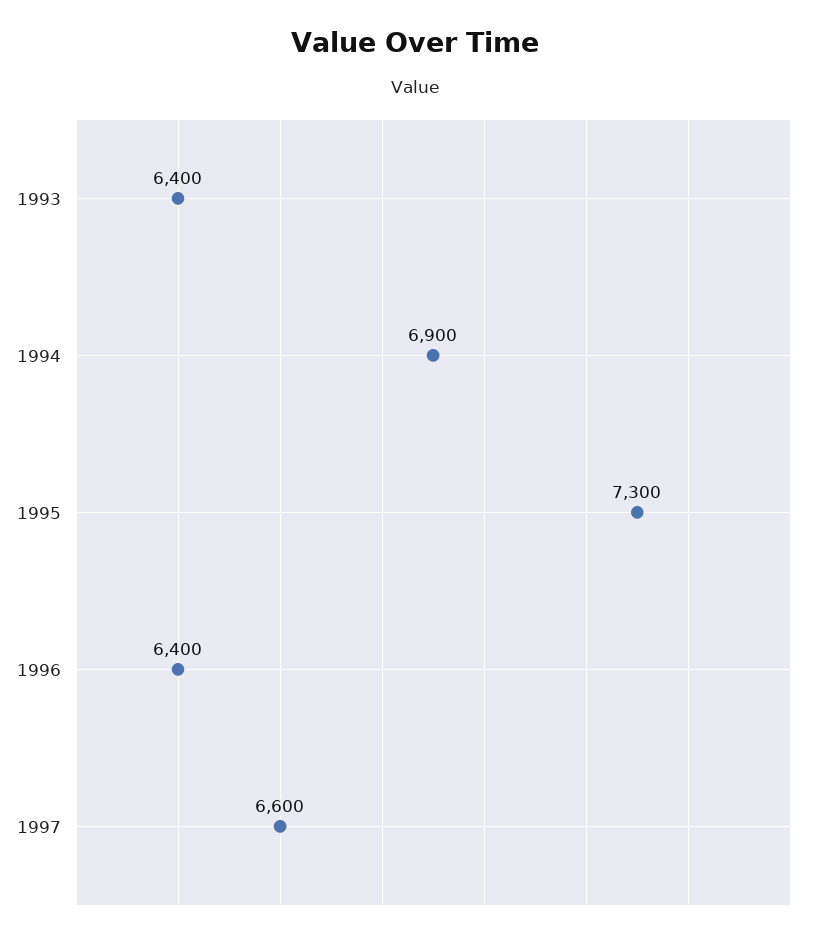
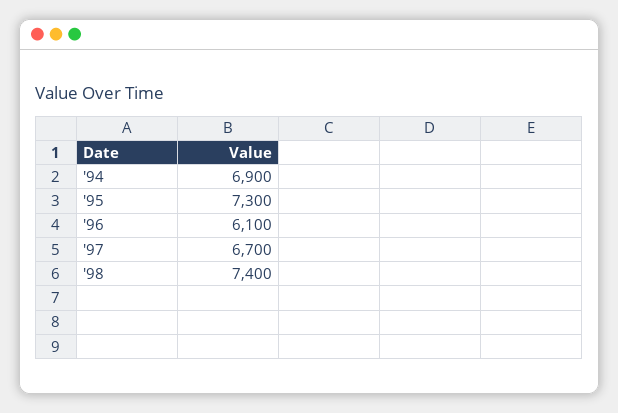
1993: 6400 -> none
1996: 6400 -> 6100
1997: 6600 -> 6700
'98: none -> 7400

